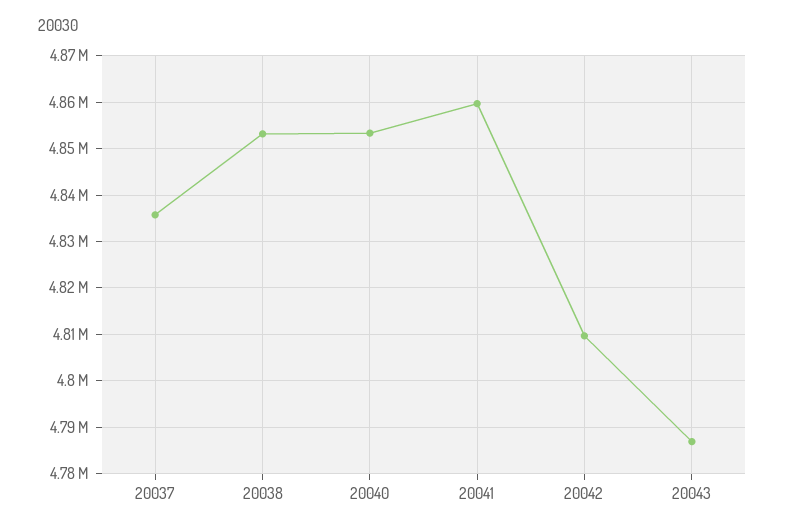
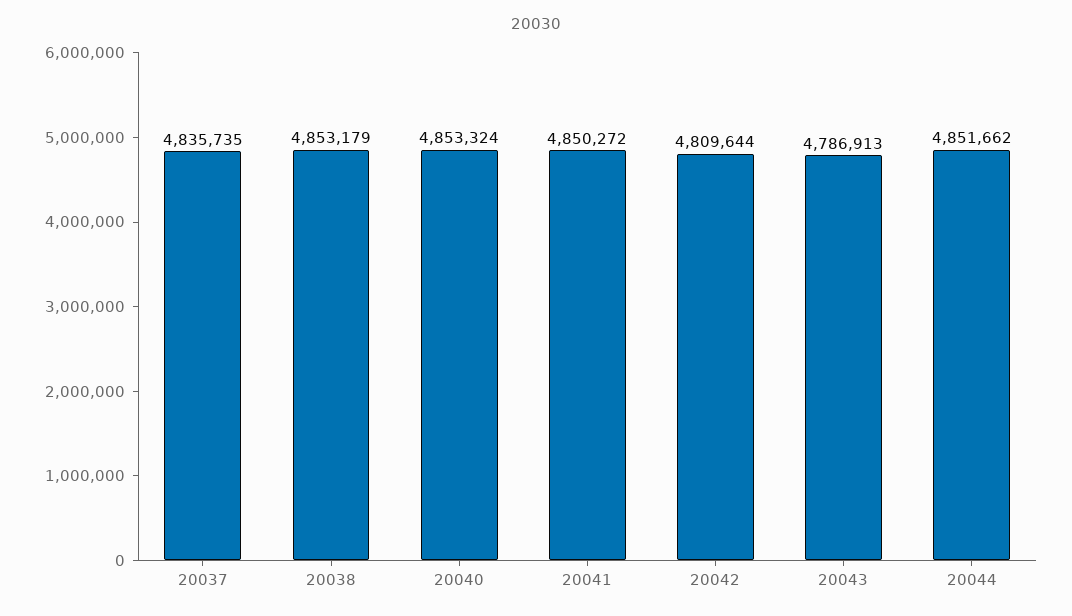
20041: 4860000 -> 4850272
20044: none -> 4851662

